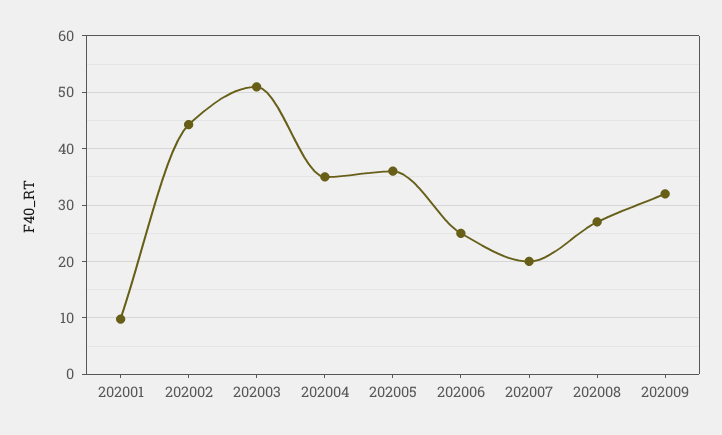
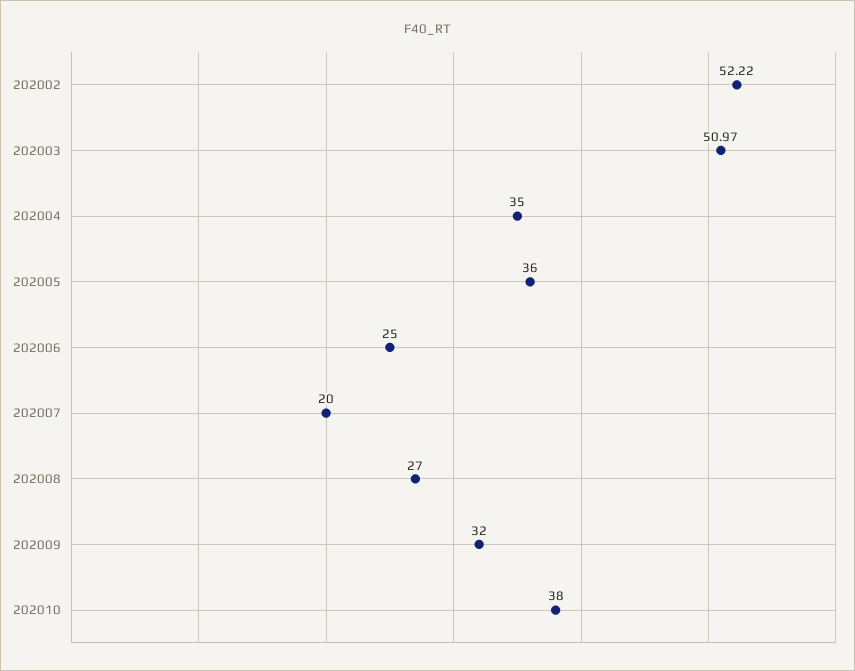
202001: 10 -> none
202002: 44 -> 52.22
202010: none -> 38

